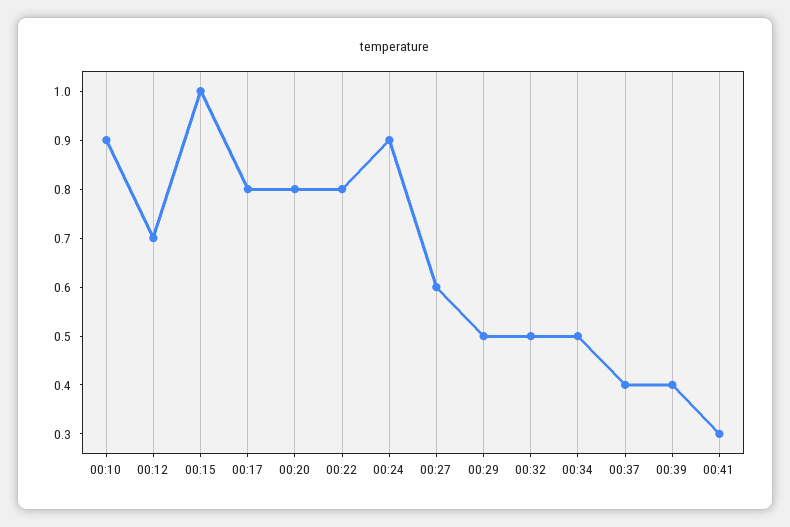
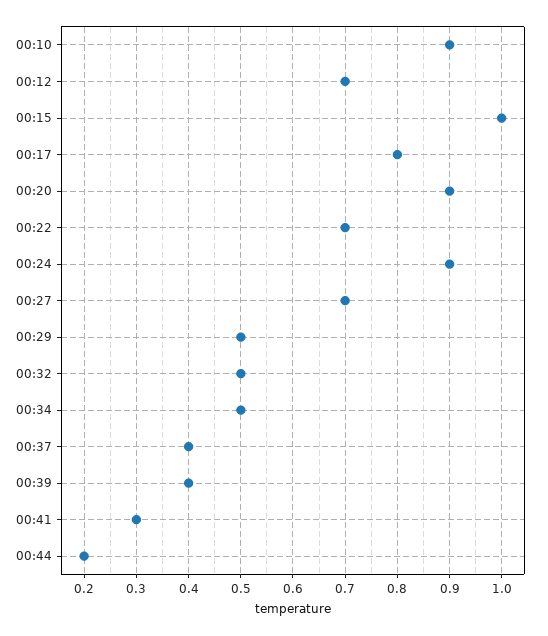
00:20: 0.8 -> 0.9
00:22: 0.8 -> 0.7
00:27: 0.6 -> 0.7
00:44: none -> 0.2

